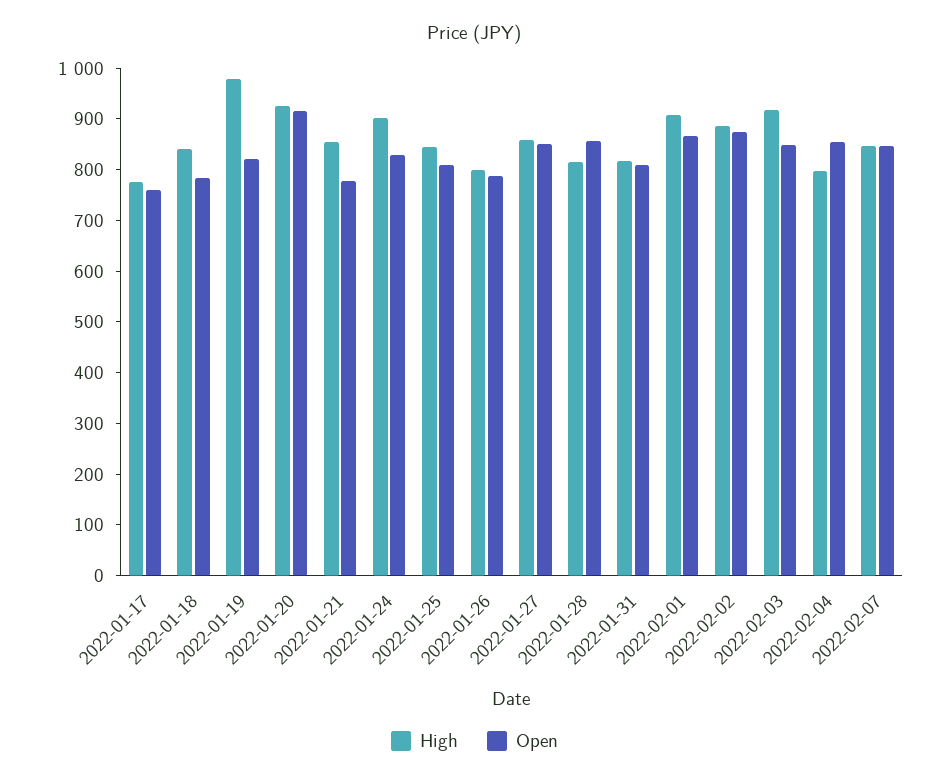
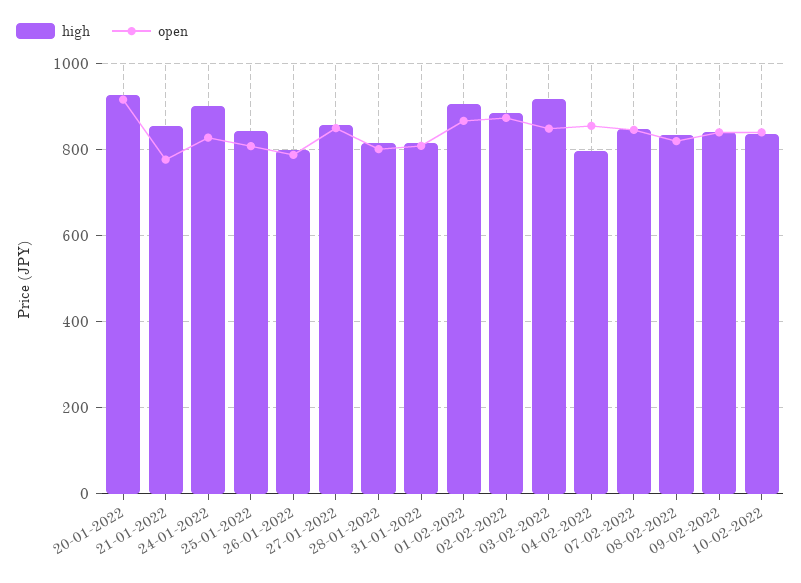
High, 2022-01-17: 780 -> none
Open, 2022-01-17: 760 -> none
High, 2022-01-18: 840 -> none
Open, 2022-01-18: 780 -> none
High, 2022-01-19: 980 -> none
Open, 2022-01-19: 820 -> none
Open, 2022-01-28: 860 -> 800
High, 08-02-2022: none -> 840
Open, 08-02-2022: none -> 820
High, 09-02-2022: none -> 840
Open, 09-02-2022: none -> 840
High, 10-02-2022: none -> 840
Open, 10-02-2022: none -> 840

